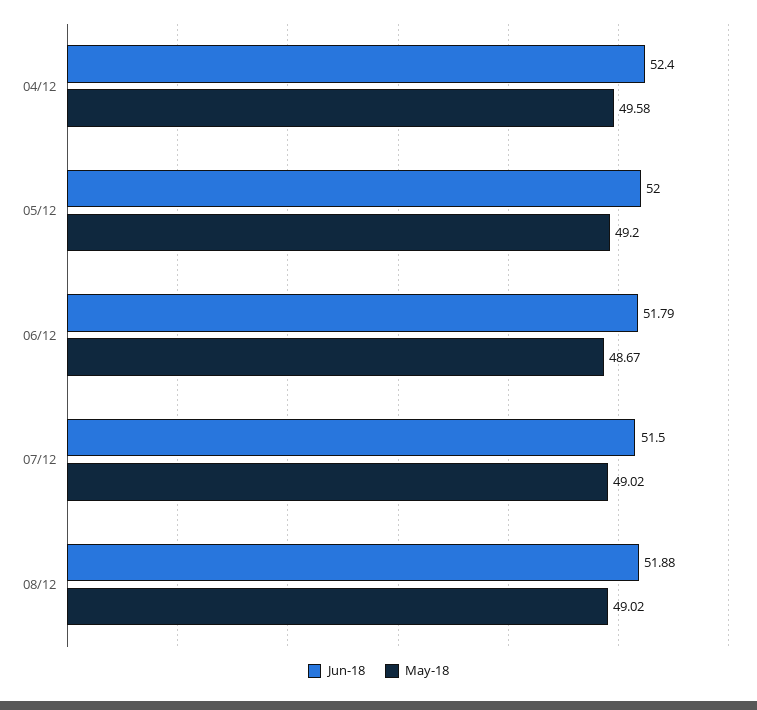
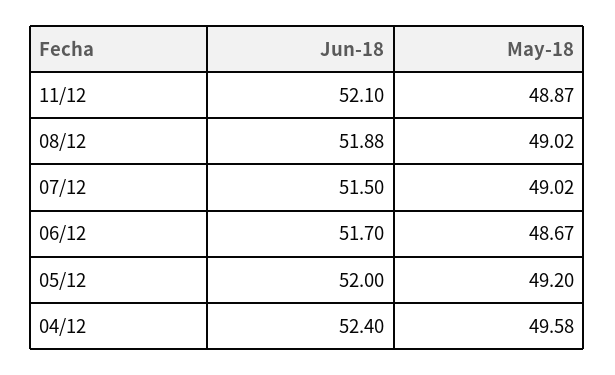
Jun-18, 06/12: 51.79 -> 51.7
Jun-18, 11/12: none -> 52.1
May-18, 11/12: none -> 48.87

